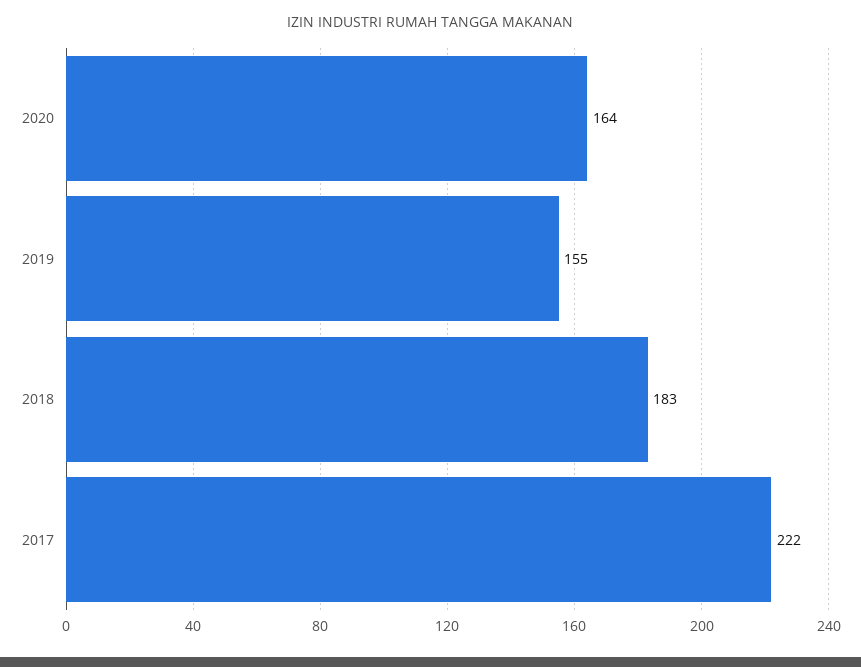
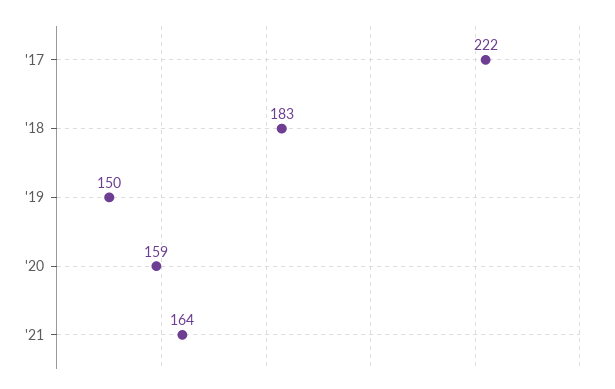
2020: 164 -> 159
2019: 155 -> 150
'21: none -> 164

